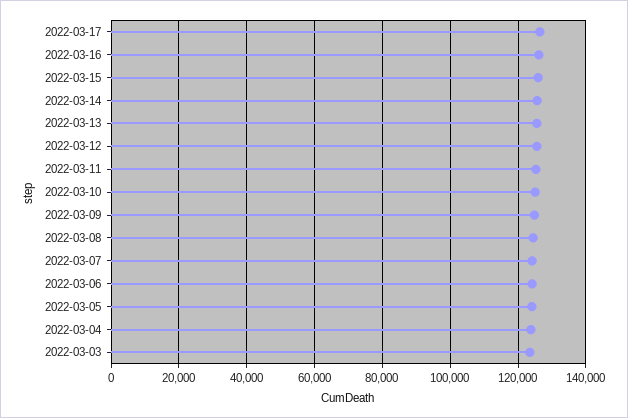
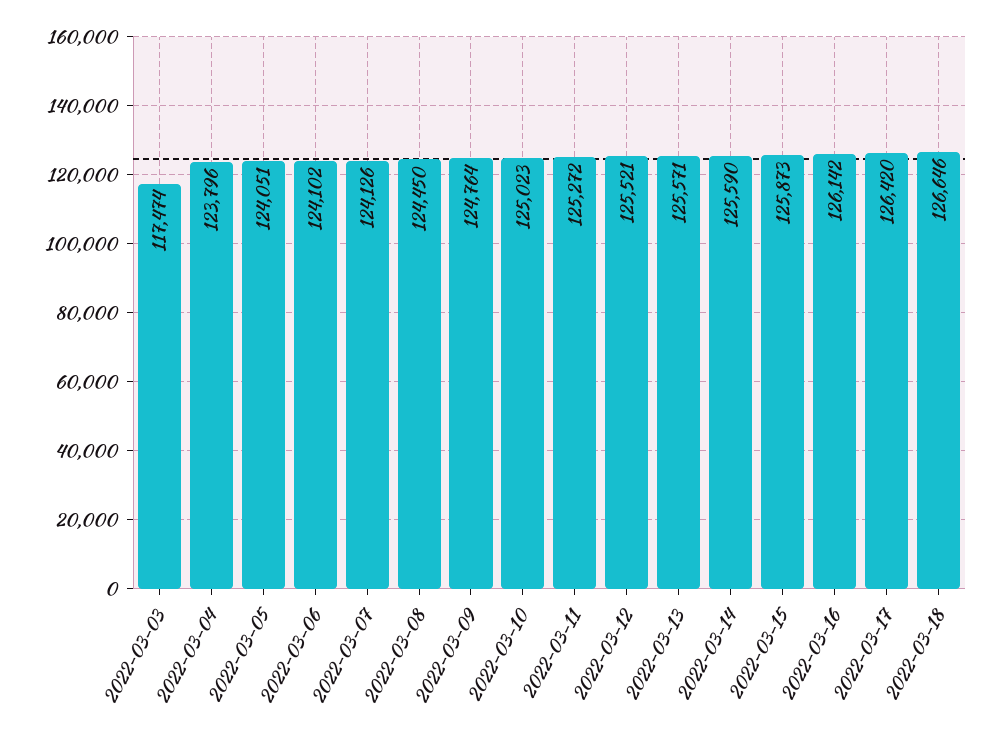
2022-03-03: 124000 -> 117474
2022-03-18: none -> 126646

